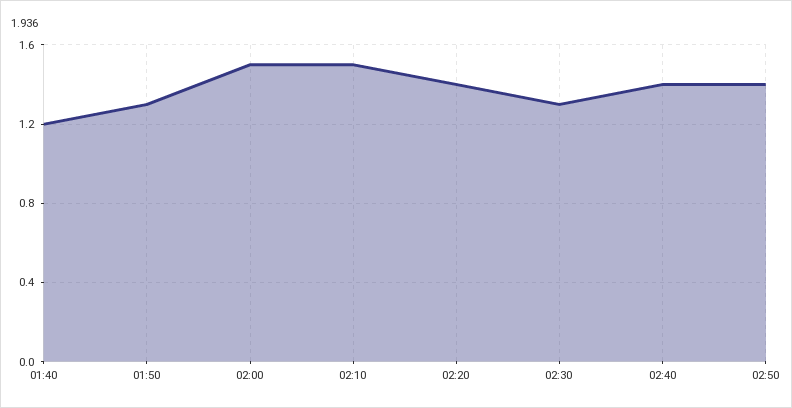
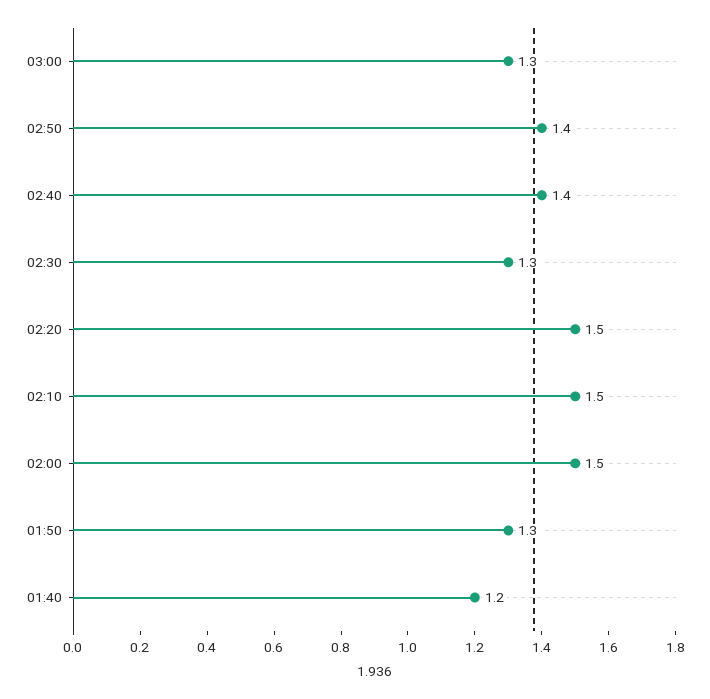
02:20: 1.4 -> 1.5
03:00: none -> 1.3

